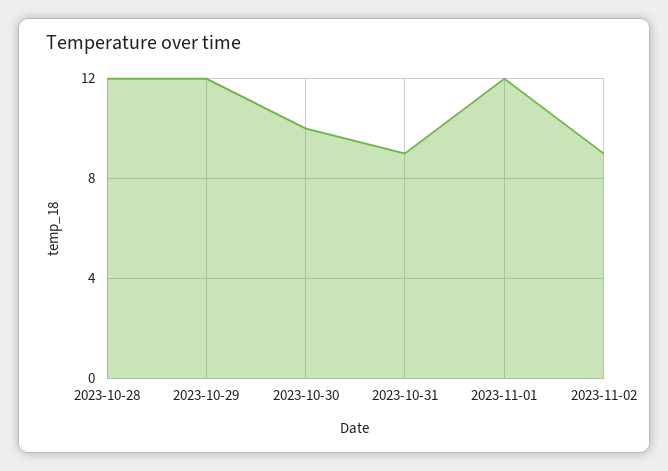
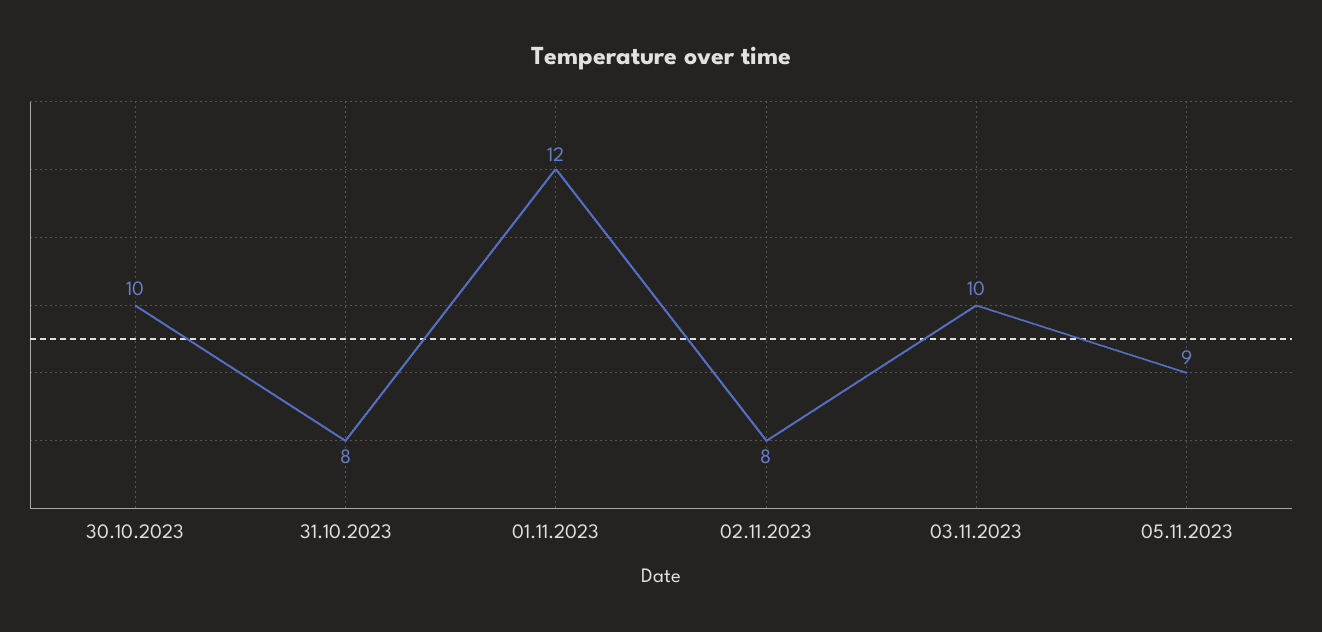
2023-10-28: 12 -> none
2023-10-29: 12 -> none
2023-10-31: 9 -> 8
2023-11-02: 9 -> 8
03.11.2023: none -> 10
05.11.2023: none -> 9

